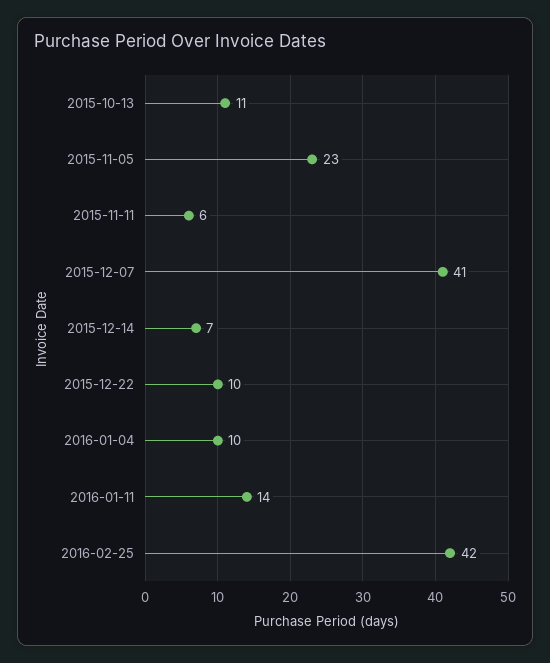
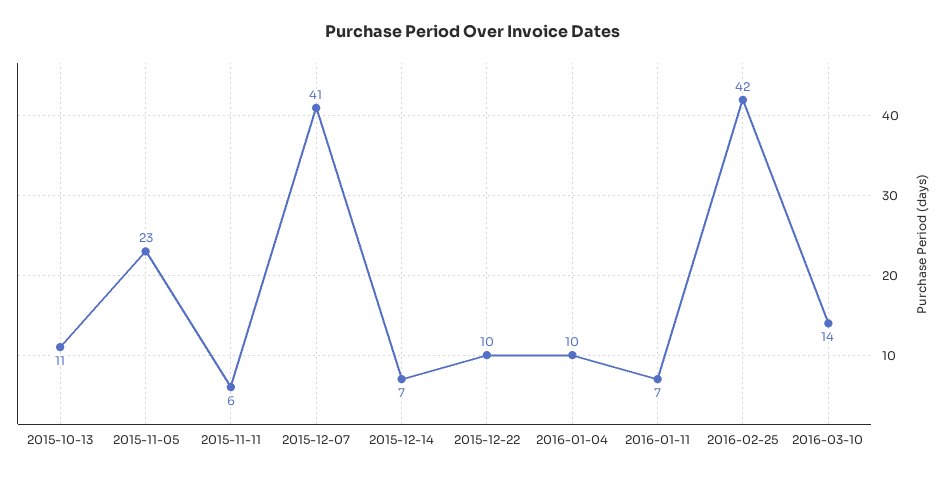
2016-01-11: 14 -> 7
2016-03-10: none -> 14

